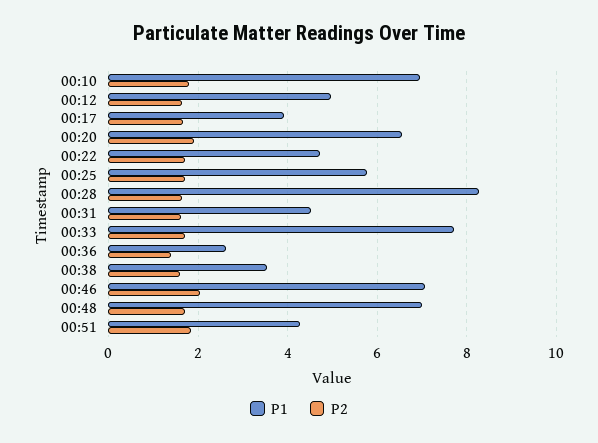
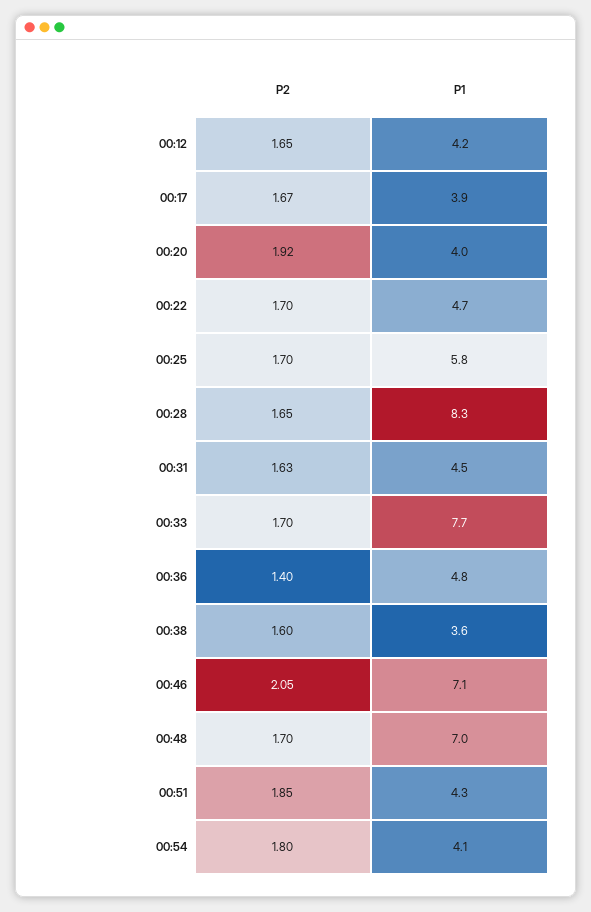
P1, 00:10: 7 -> none
P2, 00:10: 1.8 -> none
P1, 00:12: 5 -> 4.2
P1, 00:20: 6.6 -> 4
P1, 00:36: 2.6 -> 4.8
P2, 00:54: none -> 1.8
P1, 00:54: none -> 4.1

